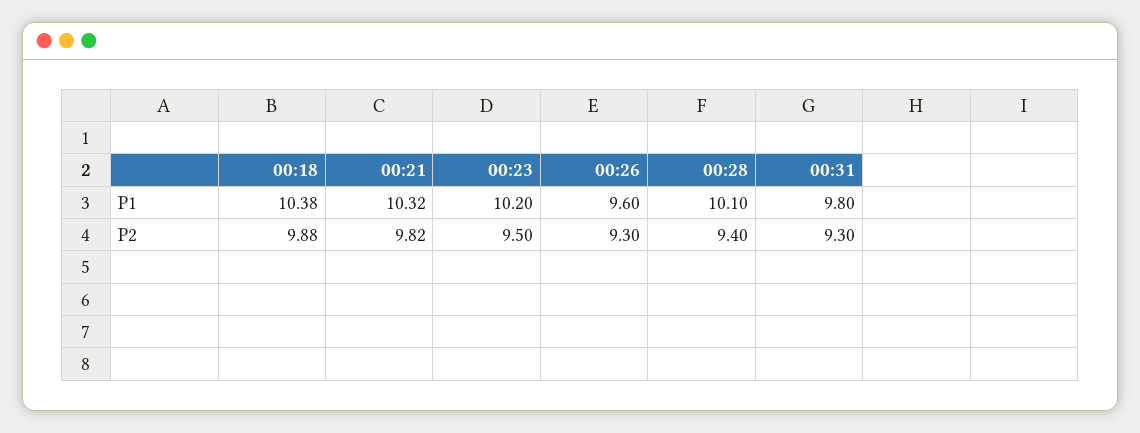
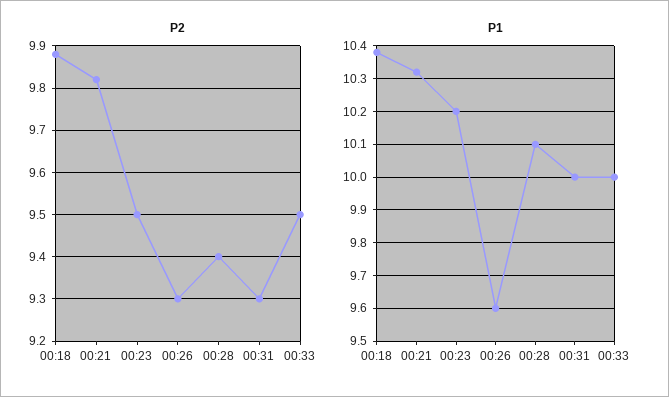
P1, 00:31: 9.8 -> 10
P2, 00:33: none -> 9.5
P1, 00:33: none -> 10

